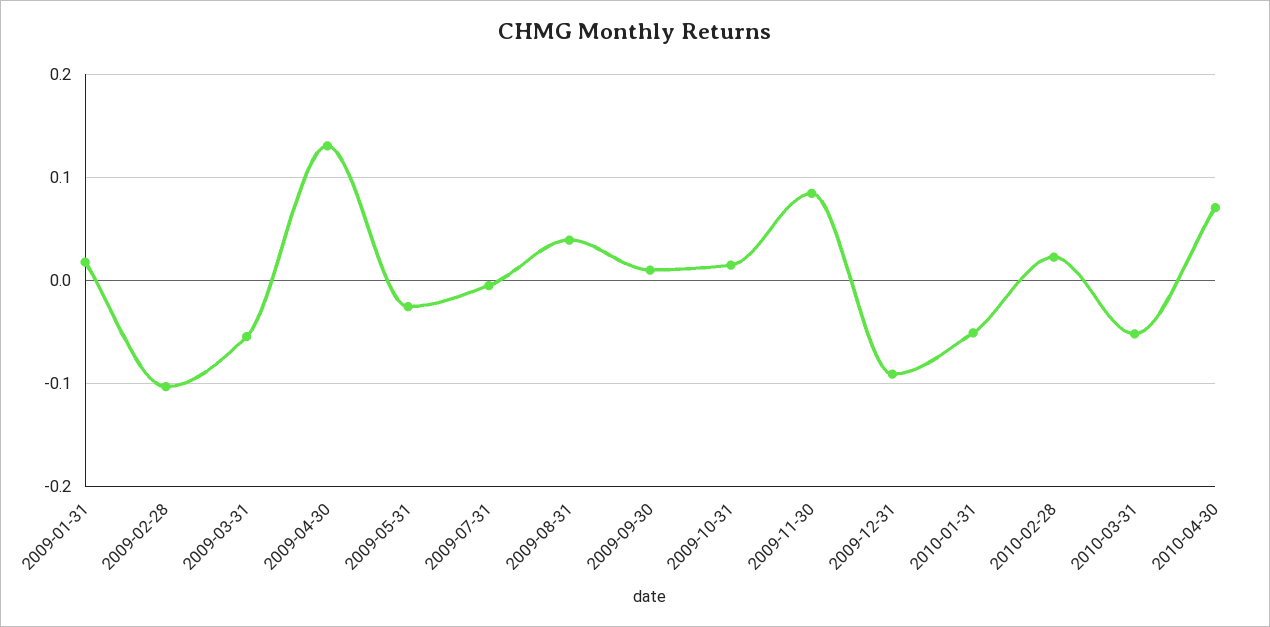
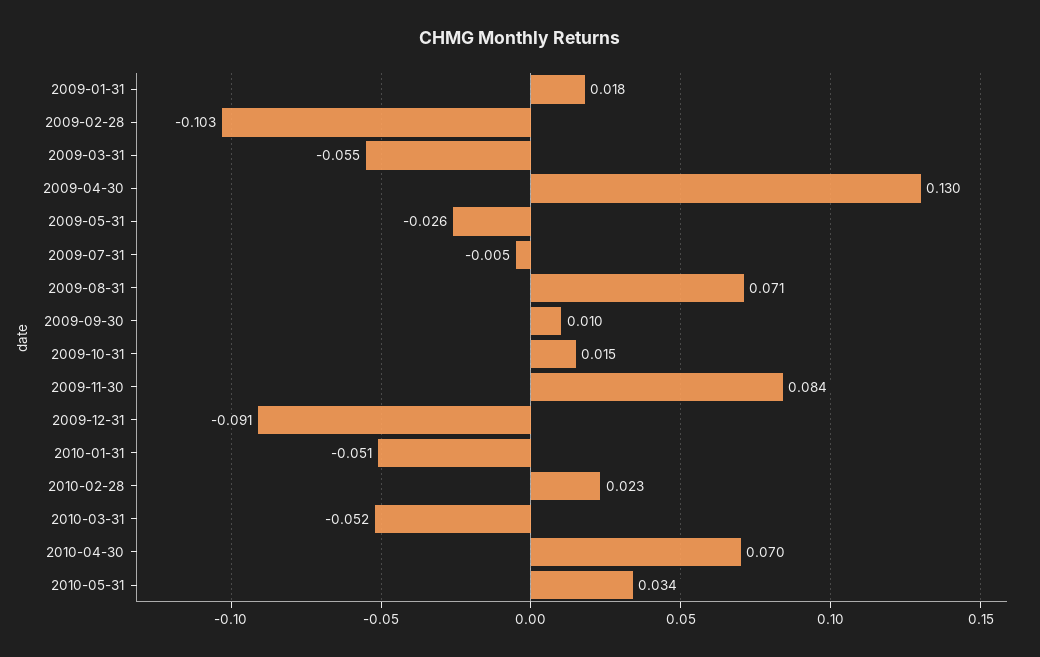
2009-08-31: 0.04 -> 0.071
2010-05-31: none -> 0.034

